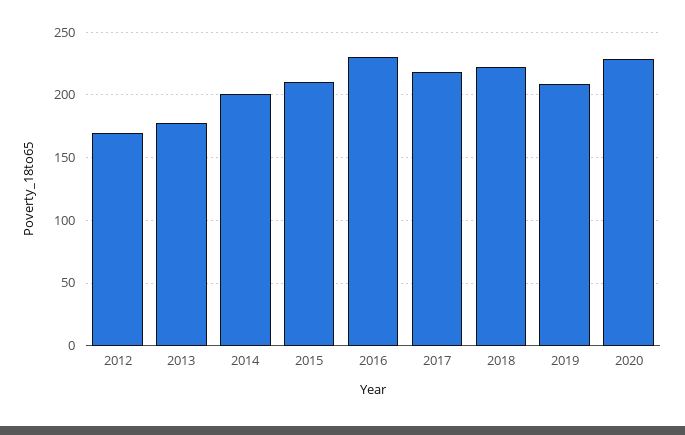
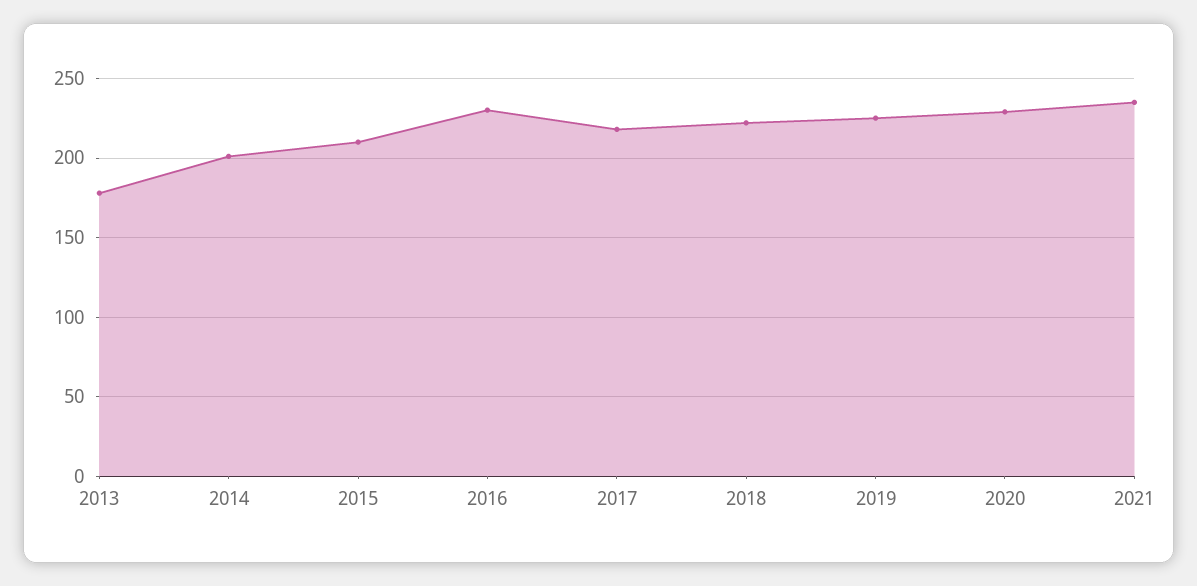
2012: 170 -> none
2019: 210 -> 225
2021: none -> 235

